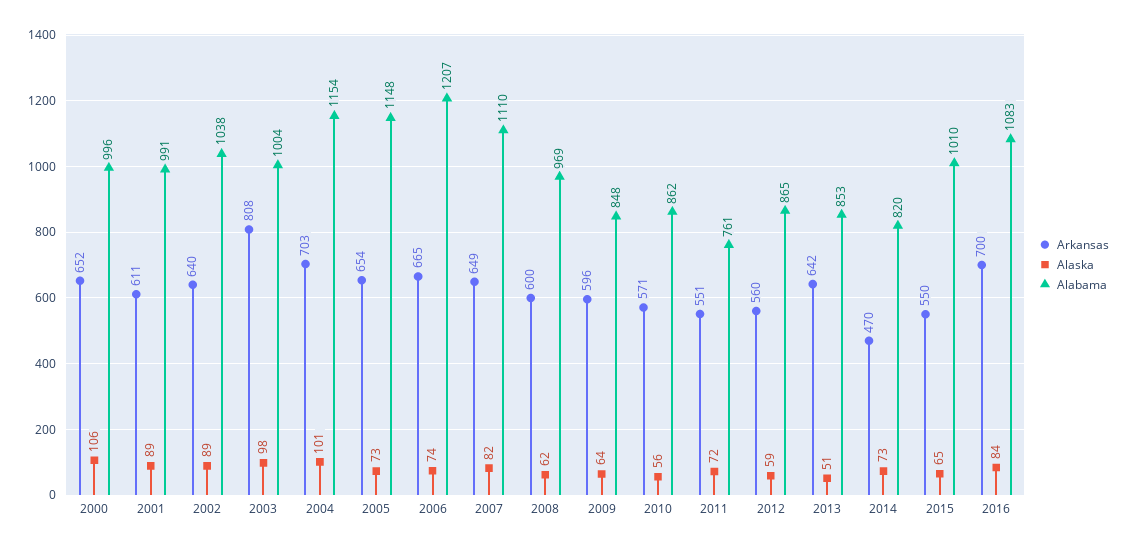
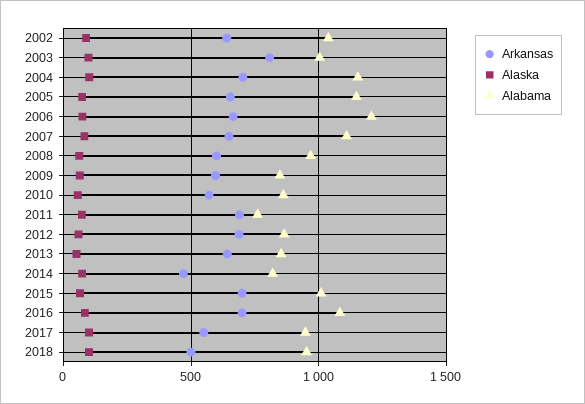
Arkansas, 2000: 652 -> none
Alaska, 2000: 106 -> none
Alabama, 2000: 996 -> none
Arkansas, 2001: 611 -> none
Alaska, 2001: 89 -> none
Alabama, 2001: 991 -> none
Arkansas, 2011: 551 -> 700
Arkansas, 2012: 560 -> 700
Arkansas, 2015: 550 -> 700
Arkansas, 2017: none -> 550
Alaska, 2017: none -> 100
Alabama, 2017: none -> 950
Arkansas, 2018: none -> 500
Alaska, 2018: none -> 100
Alabama, 2018: none -> 950

